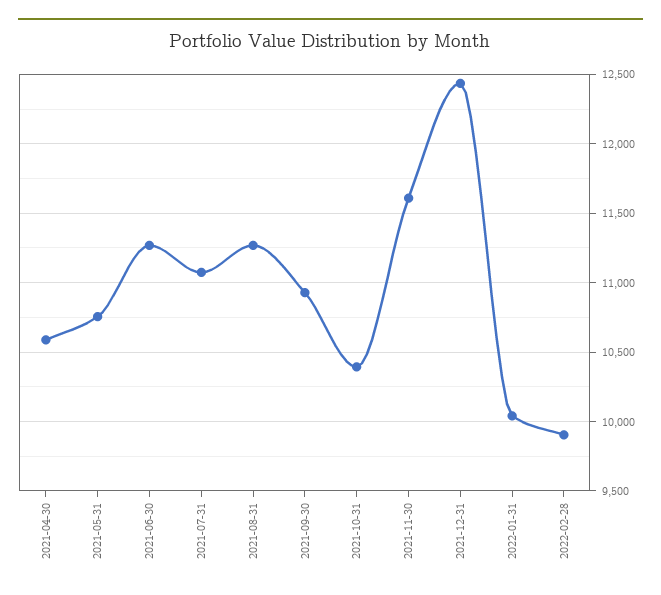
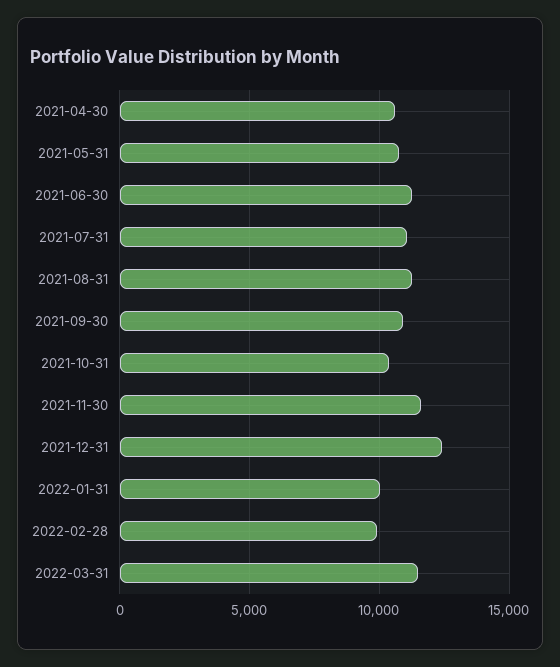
2022-03-31: none -> 11500

